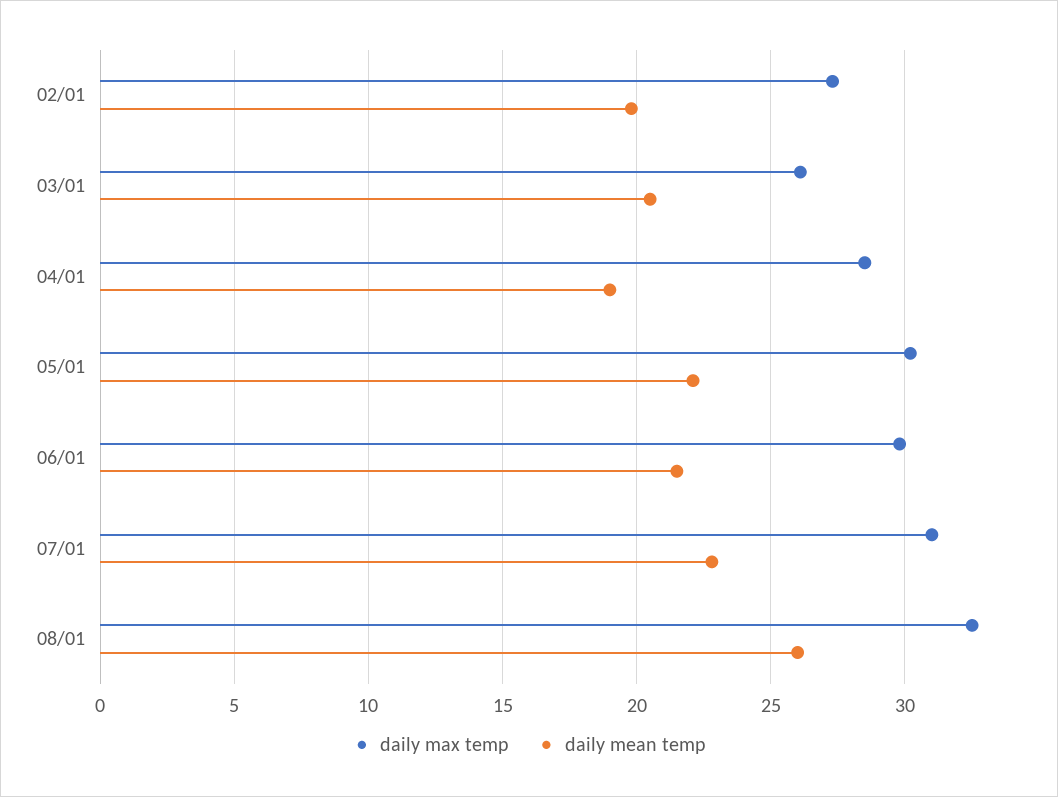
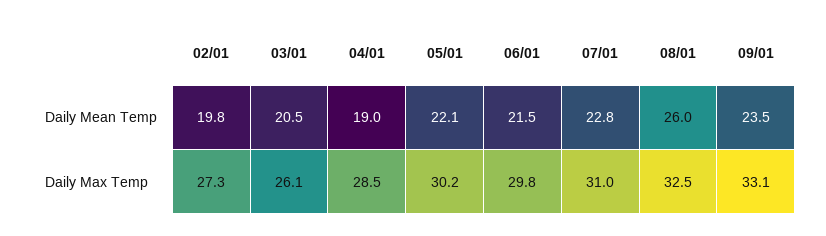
daily mean temp, 09/01: none -> 23.5
daily max temp, 09/01: none -> 33.1

